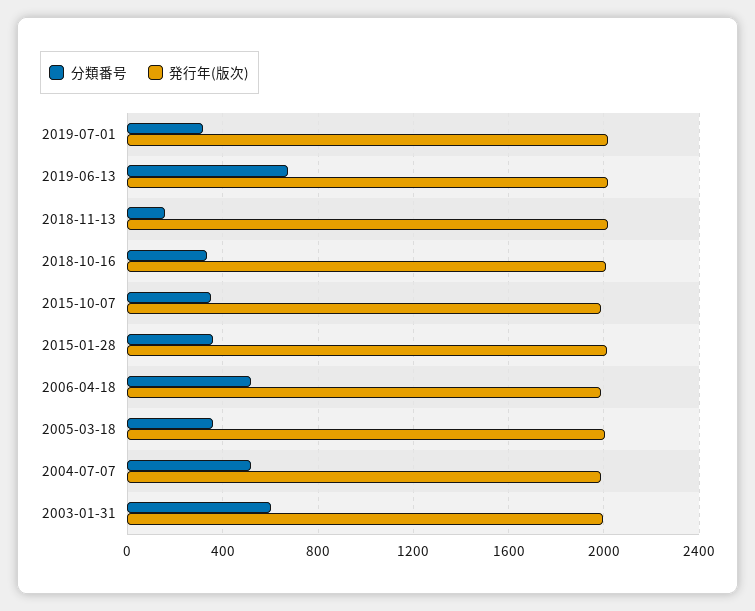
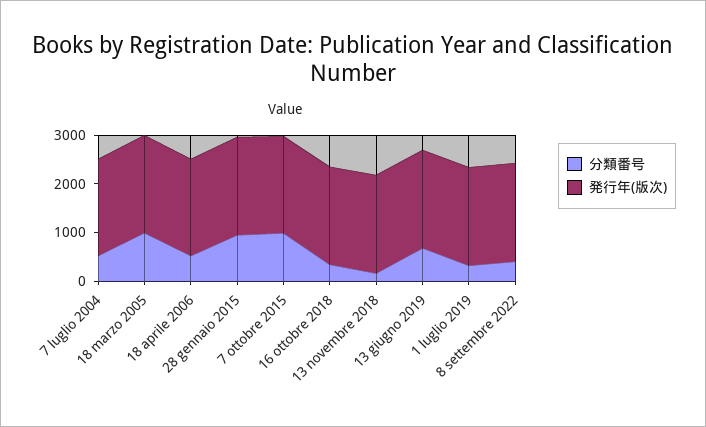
分類番号, 2015-10-07: 350 -> 1000
分類番号, 2015-01-28: 350 -> 1000
分類番号, 2005-03-18: 350 -> 1000
分類番号, 2003-01-31: 600 -> none
発行年(版次), 2003-01-31: 2000 -> none
分類番号, 8 settembre 2022: none -> 400
発行年(版次), 8 settembre 2022: none -> 2000

